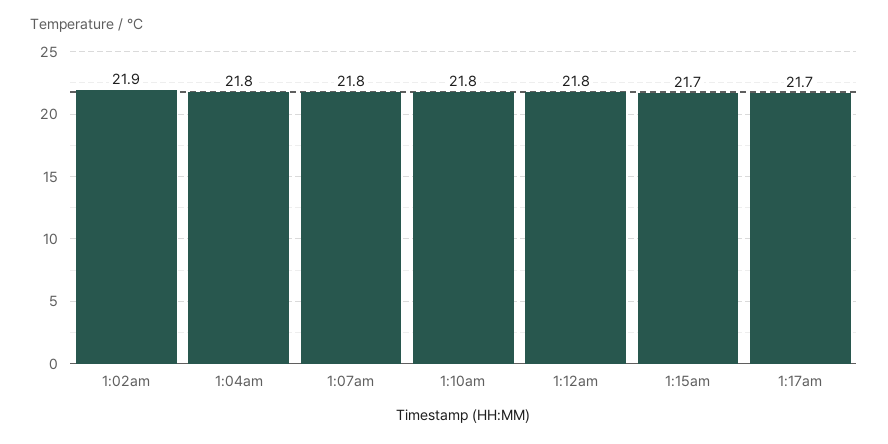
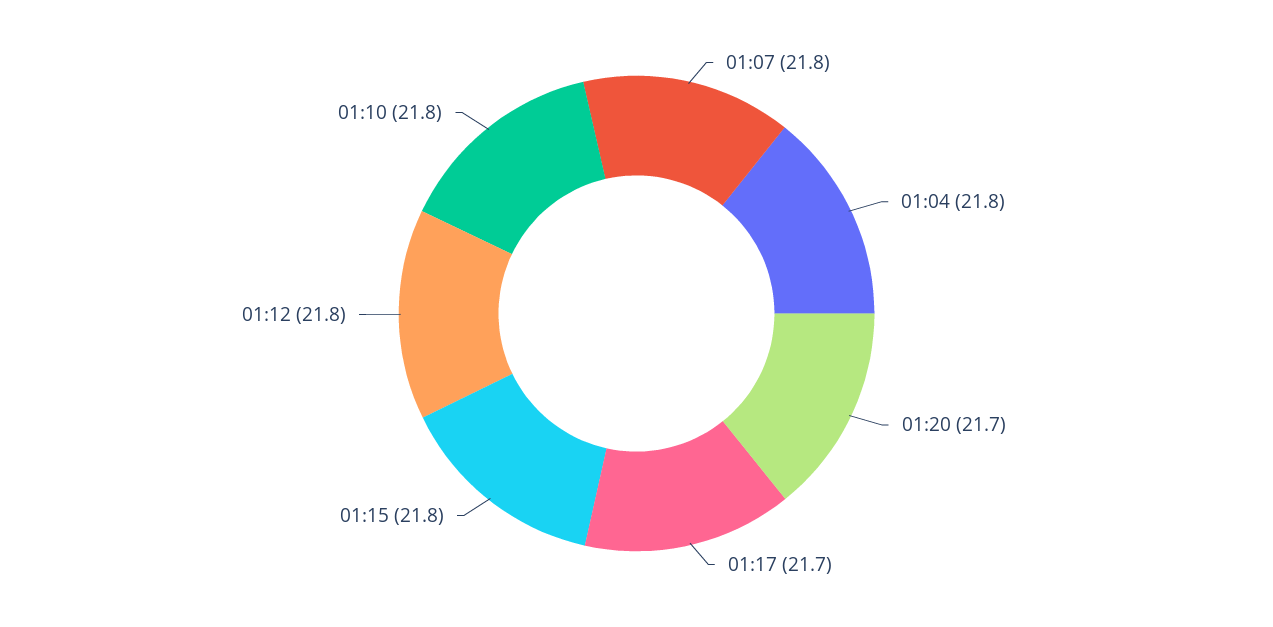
1:02am: 21.9 -> none
1:15am: 21.7 -> 21.8
01:20: none -> 21.7

